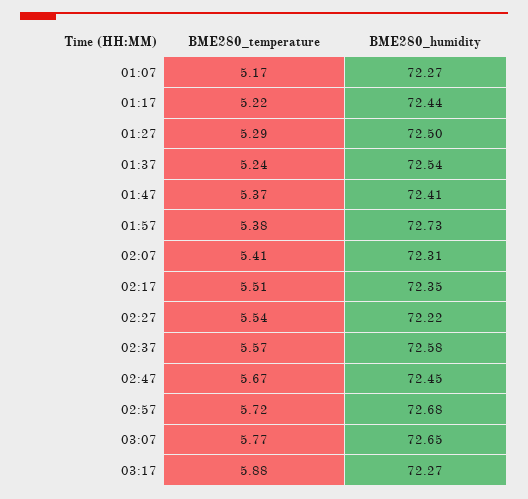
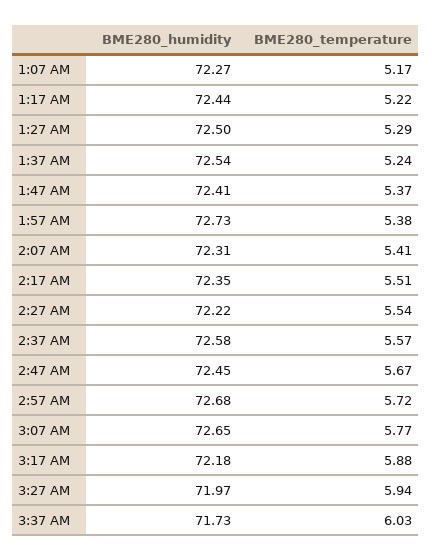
BME280_humidity, 03:17: 72.27 -> 72.18
BME280_humidity, 3:27 AM: none -> 71.97
BME280_temperature, 3:27 AM: none -> 5.94
BME280_humidity, 3:37 AM: none -> 71.73
BME280_temperature, 3:37 AM: none -> 6.03

